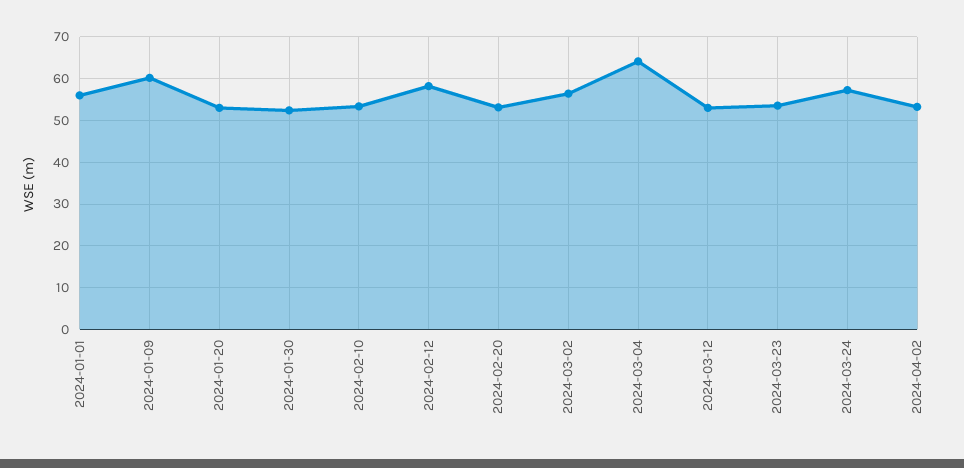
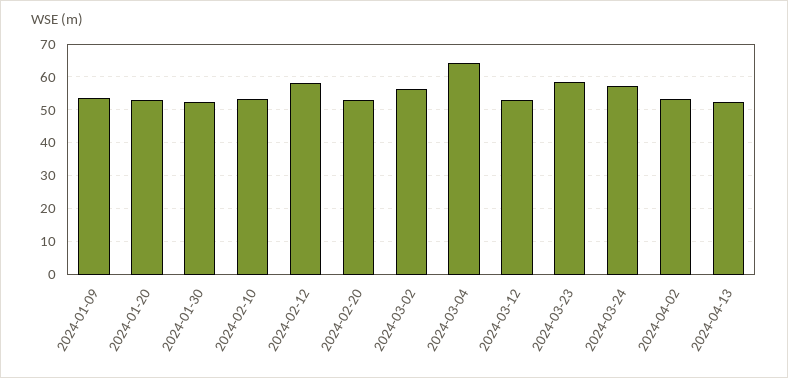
2024-01-01: 56 -> none
2024-01-09: 60 -> 54
2024-03-23: 54 -> 58
2024-04-13: none -> 52

